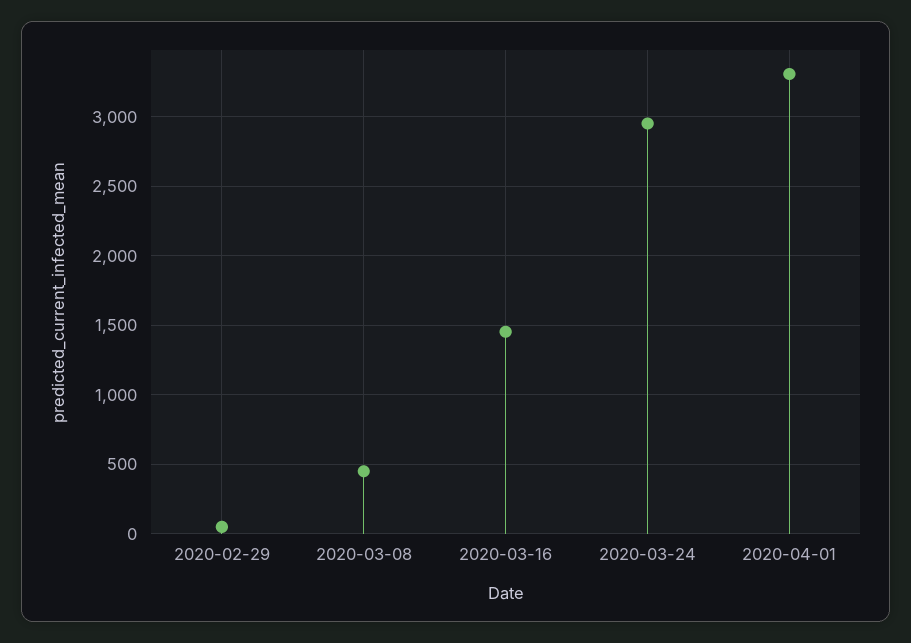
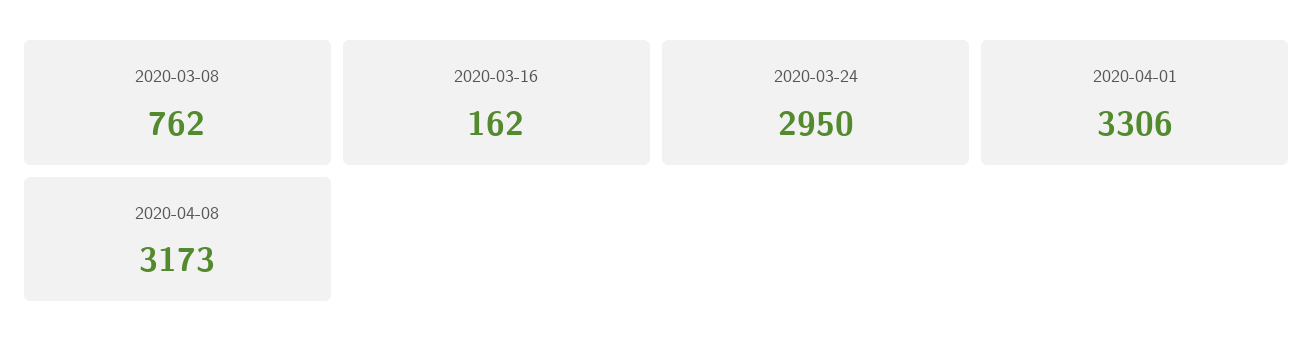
2020-02-29: 50 -> none
2020-03-08: 450 -> 762
2020-03-16: 1450 -> 162
2020-04-08: none -> 3173

